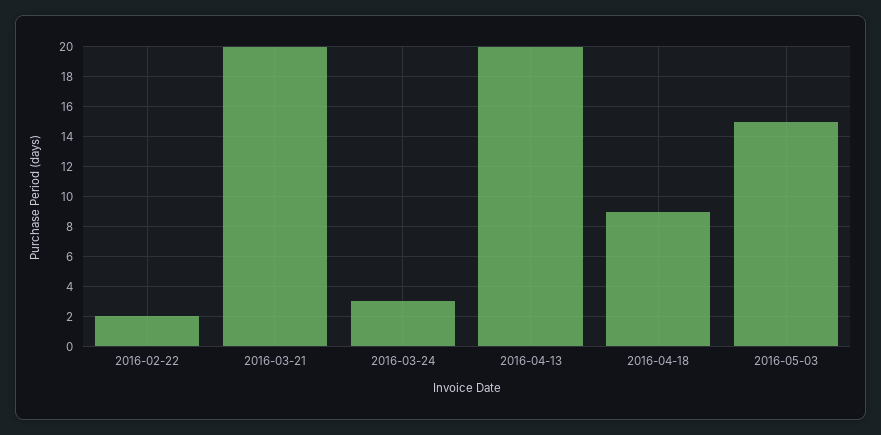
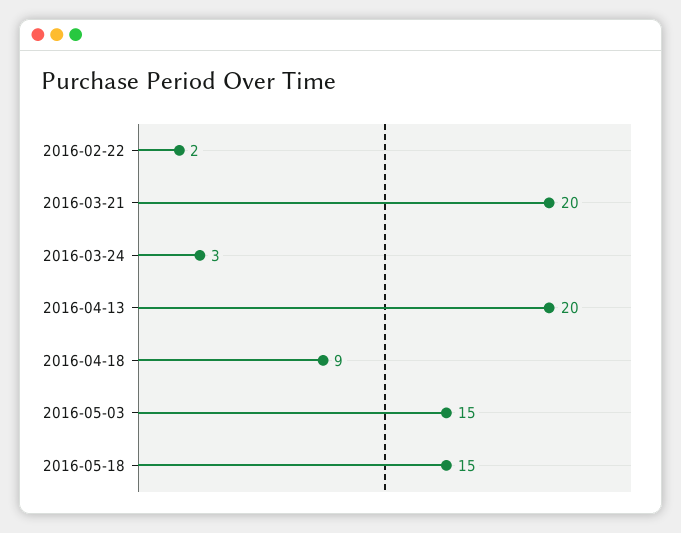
2016-05-18: none -> 15

